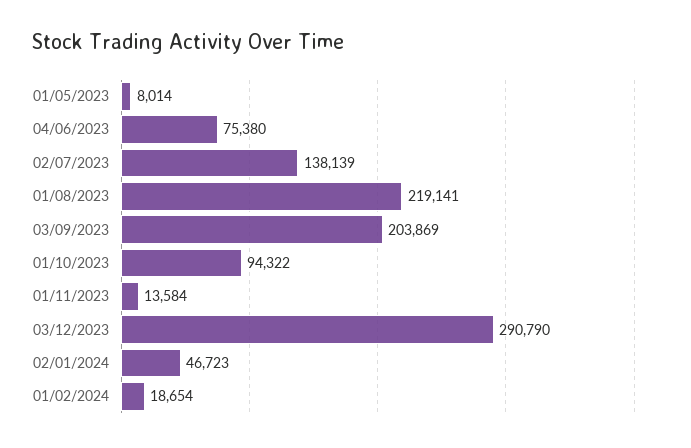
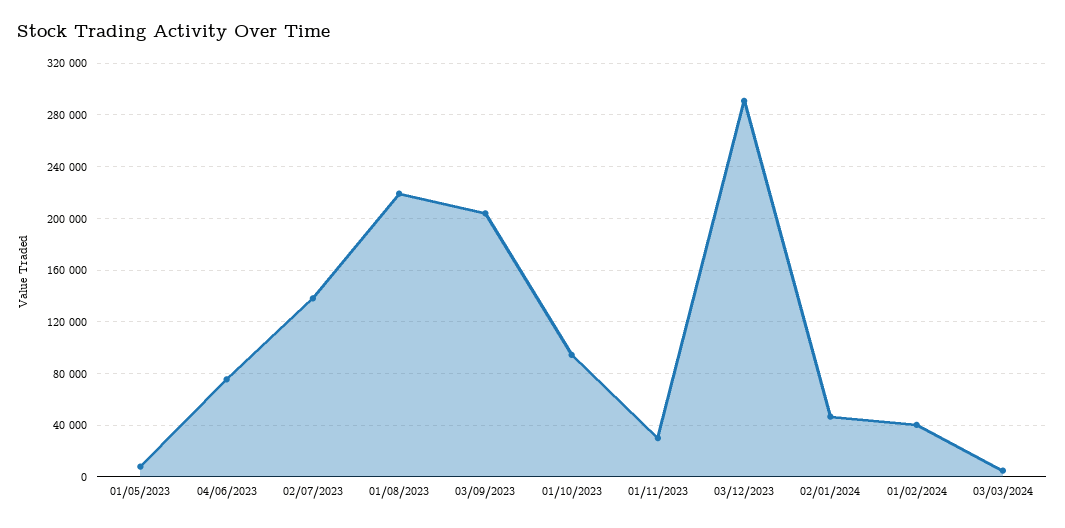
01/11/2023: 13584 -> 30000
01/02/2024: 18654 -> 40000
03/03/2024: none -> 5000

